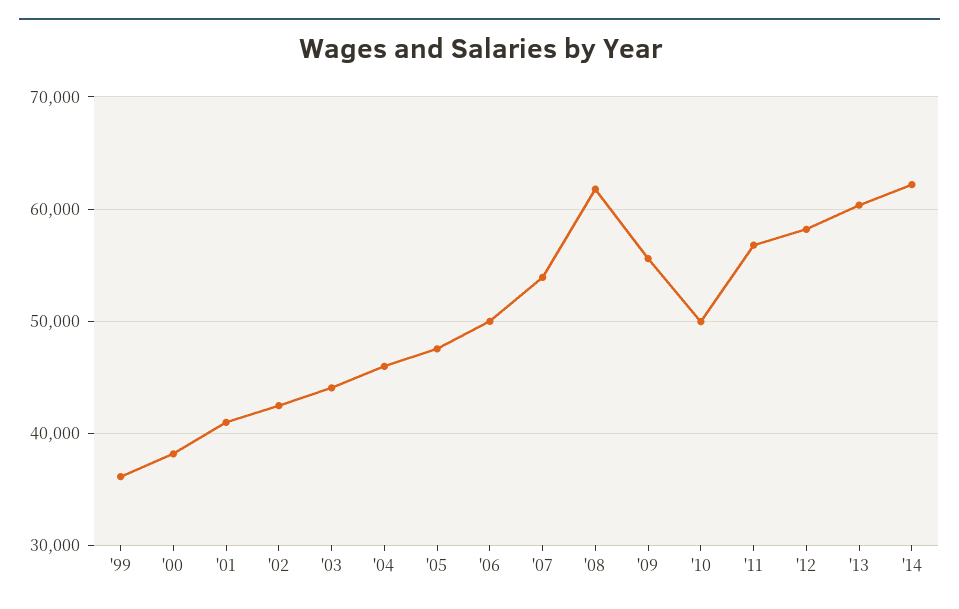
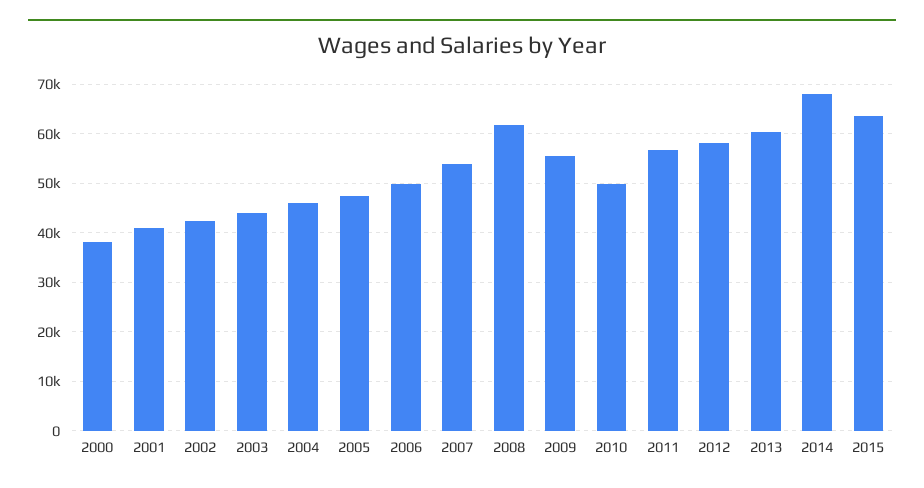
'99: 36000 -> none
'14: 62000 -> 68000
2015: none -> 64000

